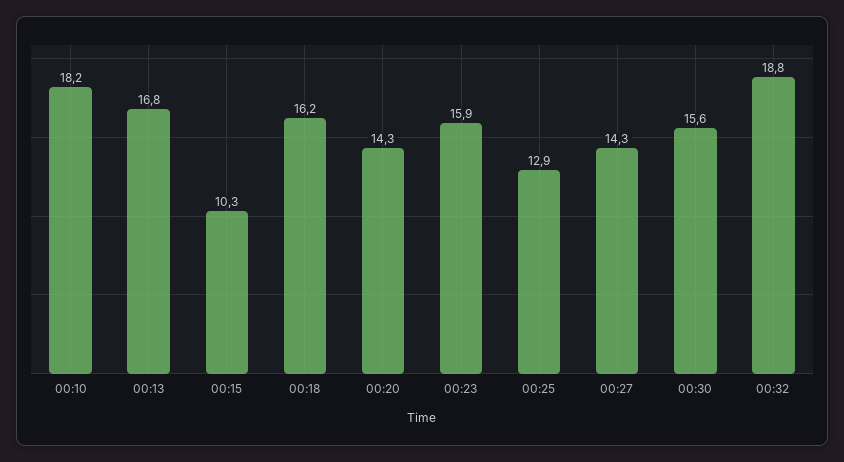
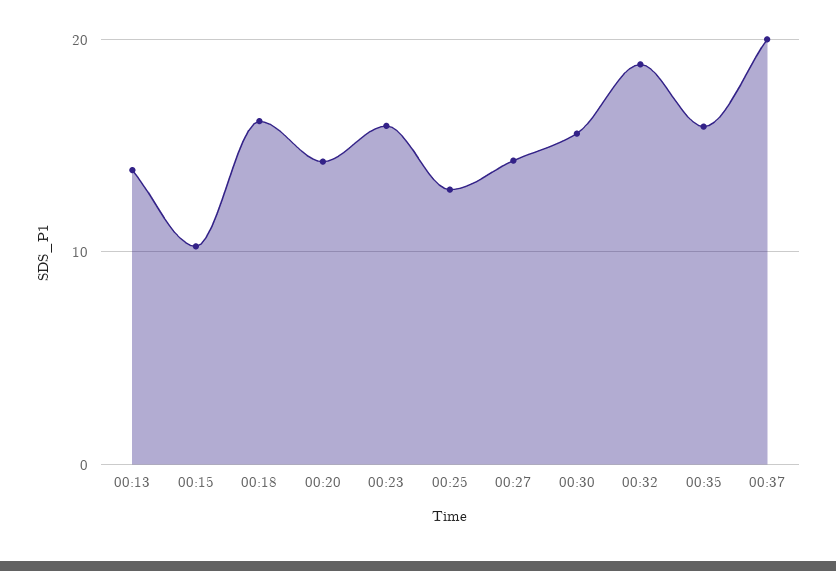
00:10: 18.2 -> none
00:13: 16.8 -> 14
00:35: none -> 16
00:37: none -> 20

